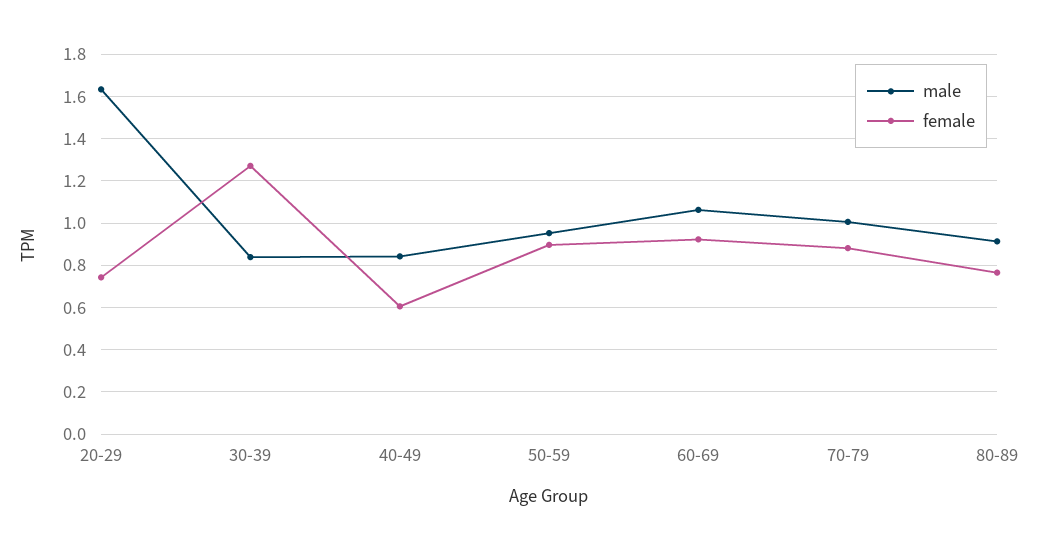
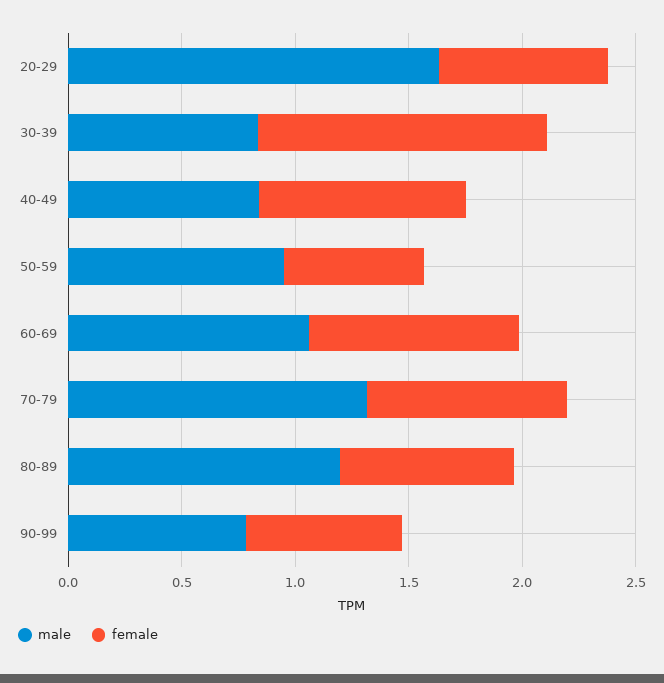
female, 40-49: 0.6 -> 0.9
female, 50-59: 0.9 -> 0.6
male, 70-79: 1 -> 1.3
male, 80-89: 0.9 -> 1.2
male, 90-99: none -> 0.8
female, 90-99: none -> 0.7

